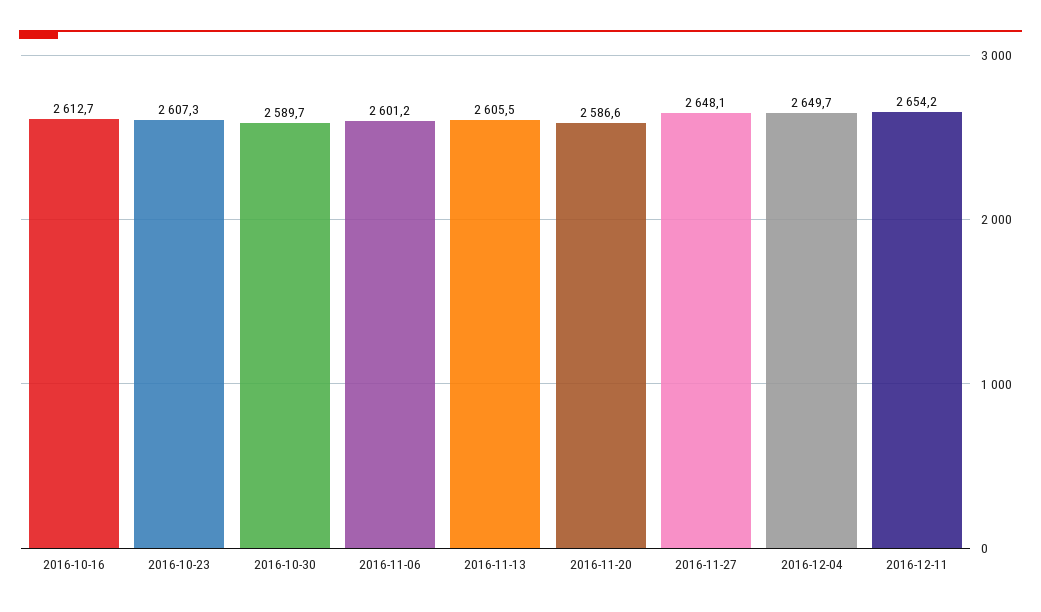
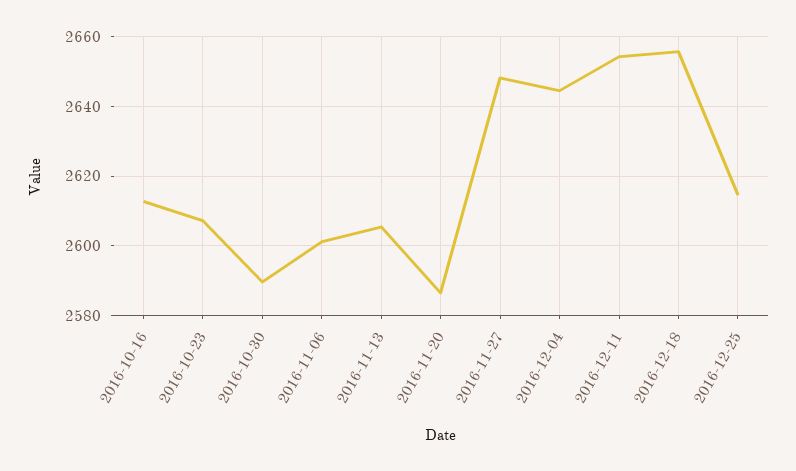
2016-12-04: 2649.7 -> 2644
2016-12-18: none -> 2656
2016-12-25: none -> 2614

